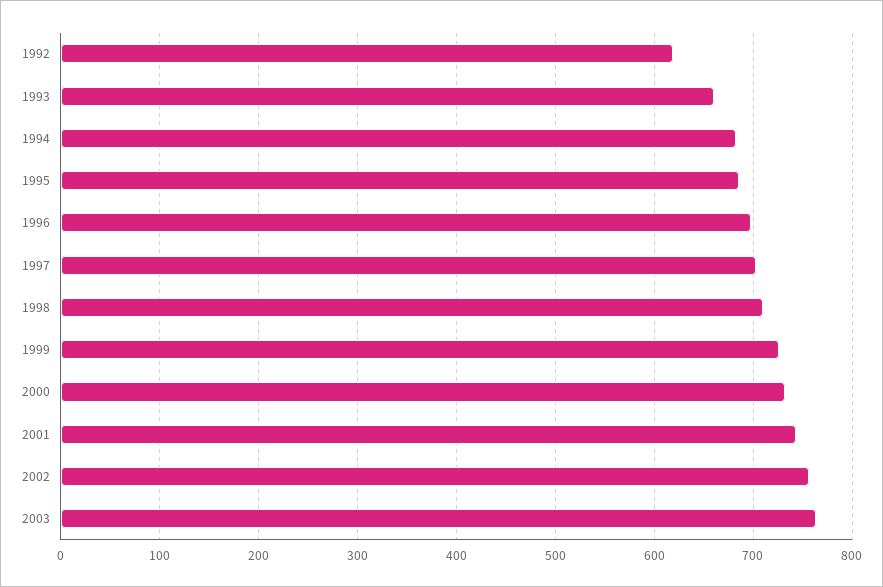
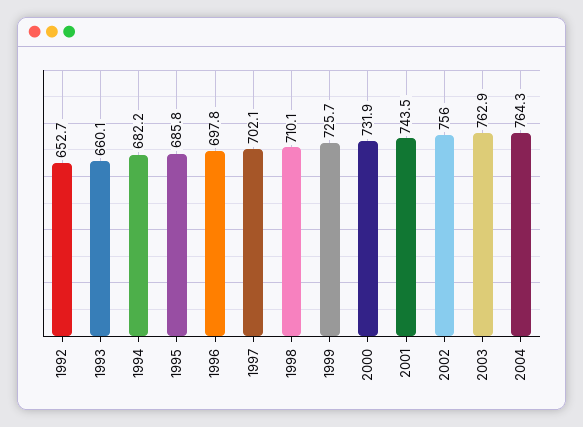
1992: 620 -> 652.7
2004: none -> 764.3

